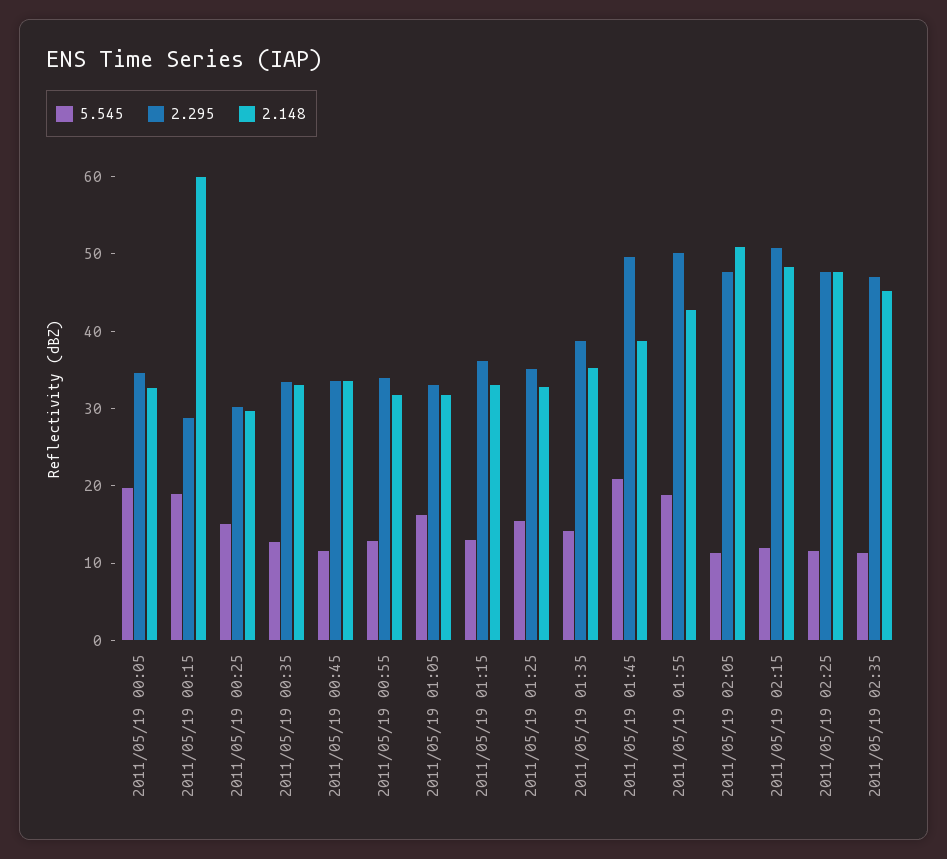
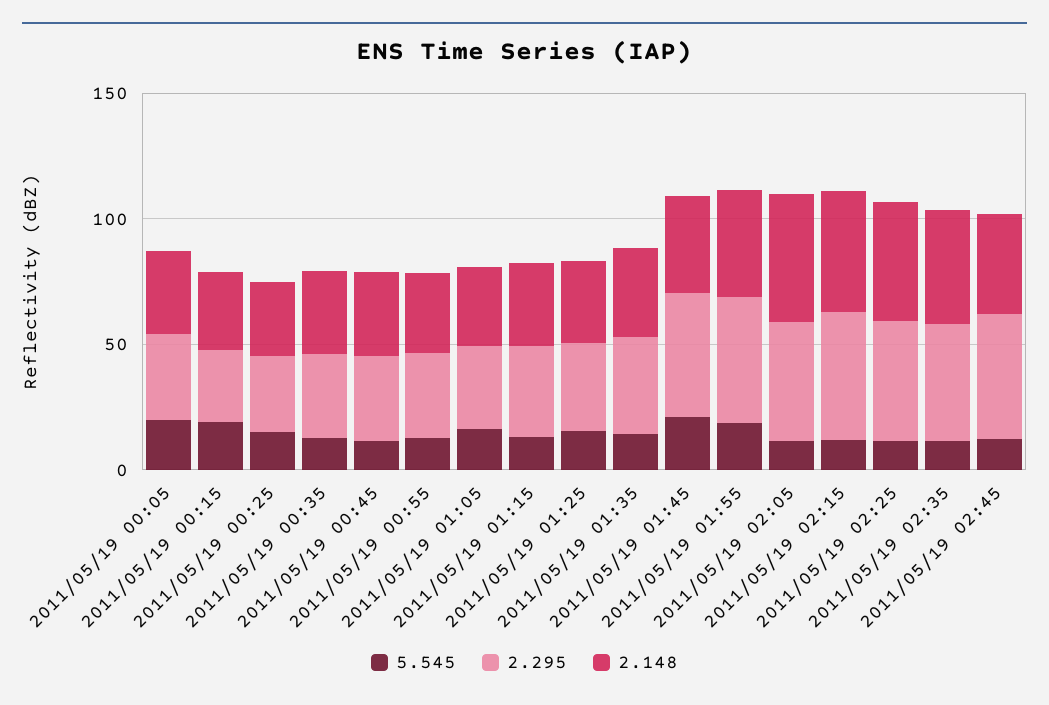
2.148, 2011/05/19 00:15: 60 -> 30
5.545, 2011/05/19 02:45: none -> 10
2.295, 2011/05/19 02:45: none -> 50
2.148, 2011/05/19 02:45: none -> 40

